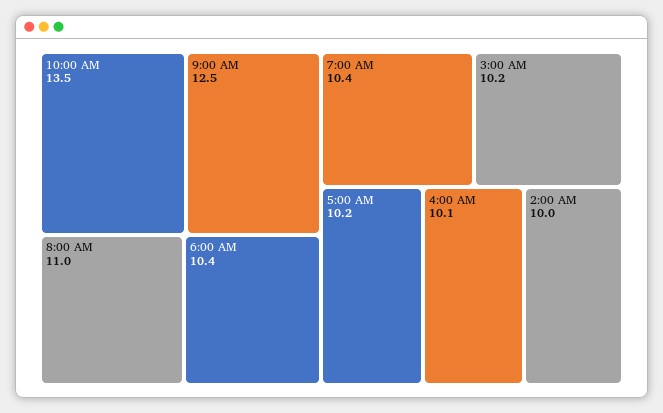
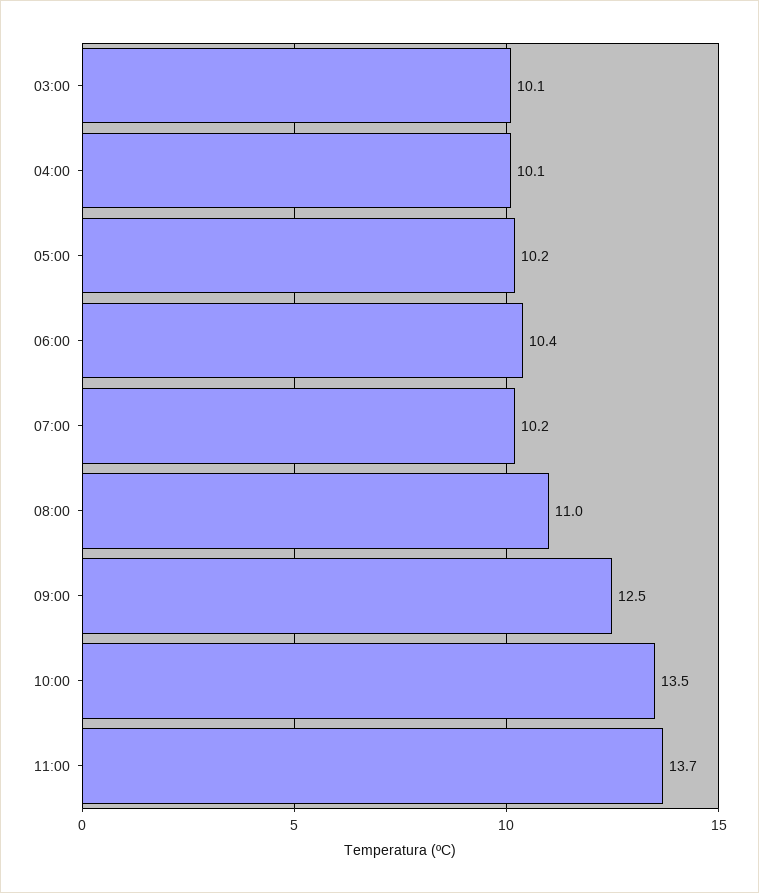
7:00 AM: 10.4 -> 10.2
3:00 AM: 10.2 -> 10.1
2:00 AM: 10 -> none
11:00: none -> 13.7

